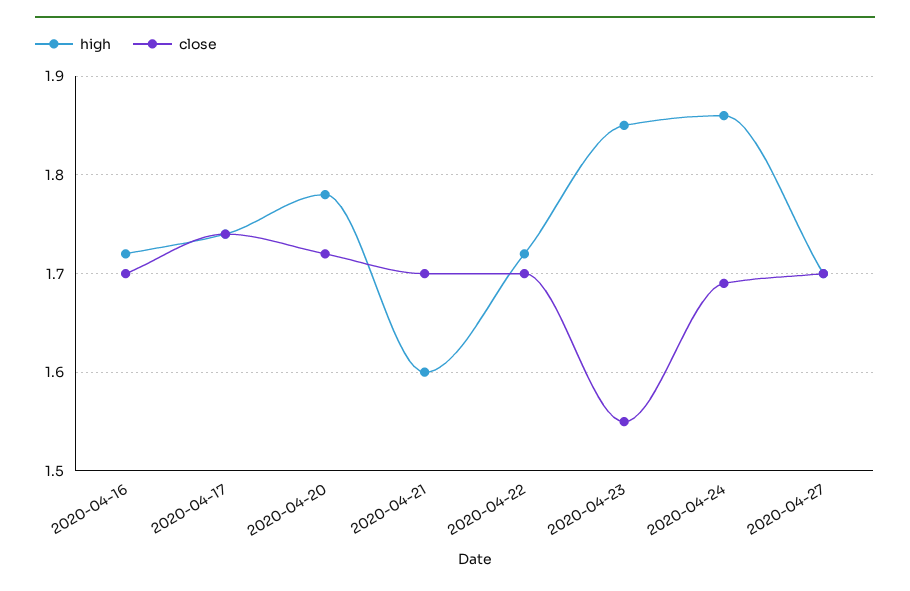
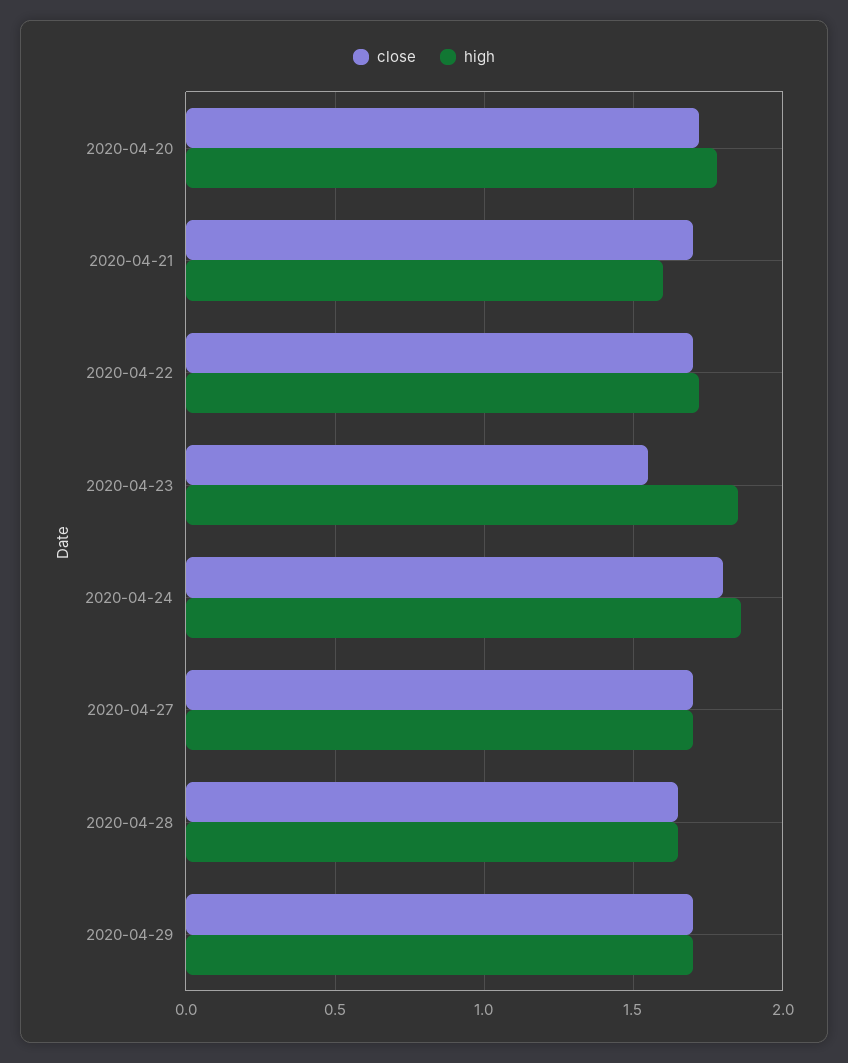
high, 2020-04-16: 1.72 -> none
close, 2020-04-16: 1.7 -> none
high, 2020-04-17: 1.74 -> none
close, 2020-04-17: 1.74 -> none
close, 2020-04-24: 1.69 -> 1.8
close, 2020-04-28: none -> 1.65
high, 2020-04-28: none -> 1.65
close, 2020-04-29: none -> 1.7
high, 2020-04-29: none -> 1.7

